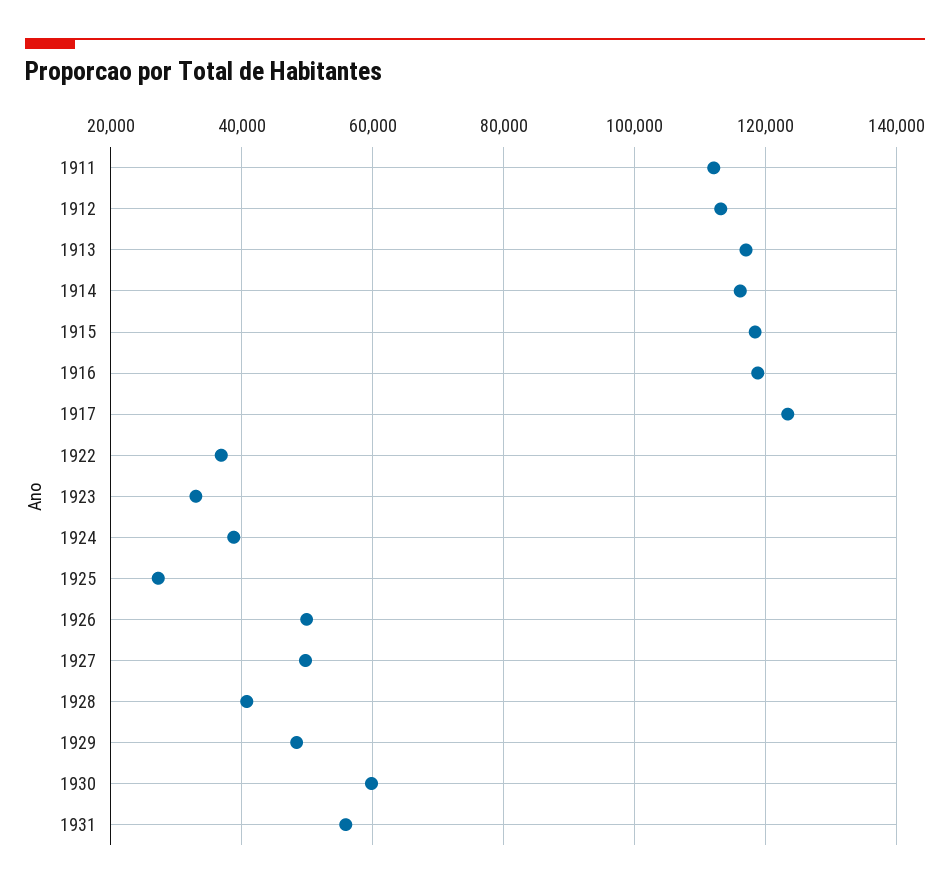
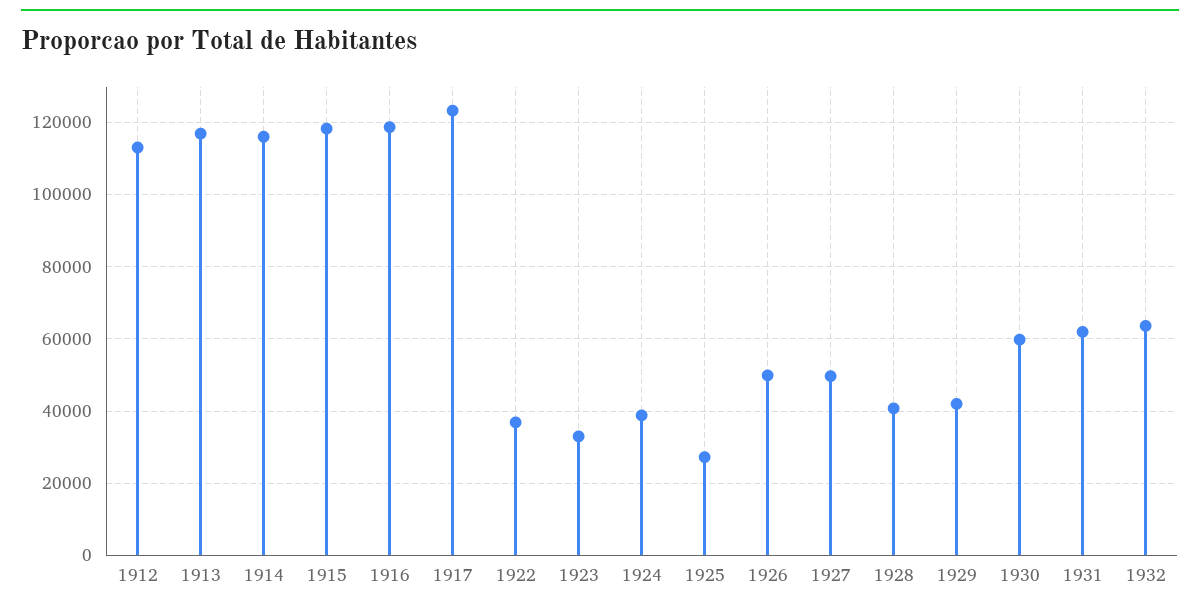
1911: 112000 -> none
1929: 48000 -> 42000
1931: 56000 -> 62000
1932: none -> 64000

